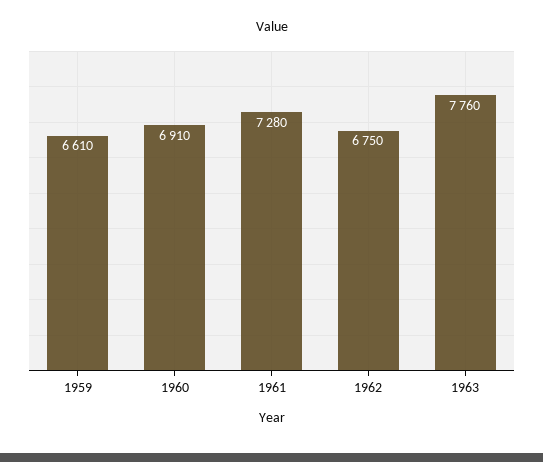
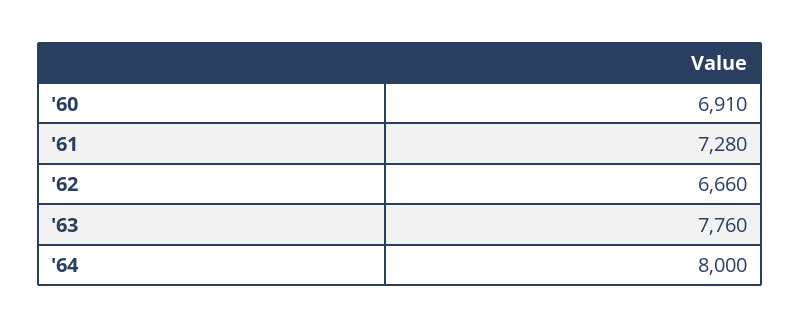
1959: 6610 -> none
1962: 6750 -> 6660
'64: none -> 8000

